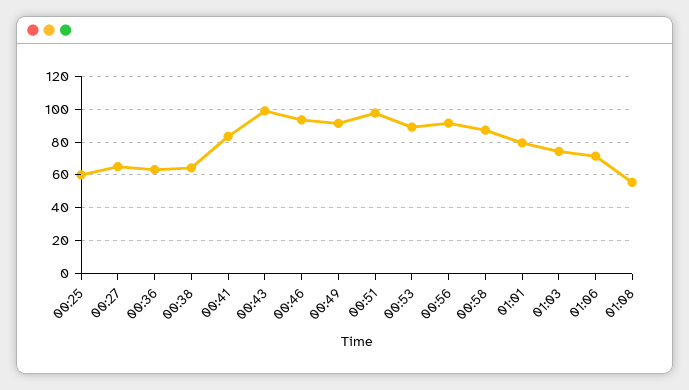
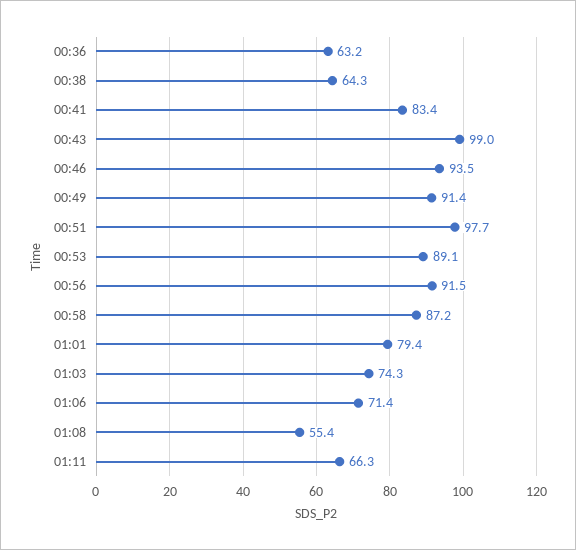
00:25: 60 -> none
00:27: 65 -> none
01:11: none -> 66.3

